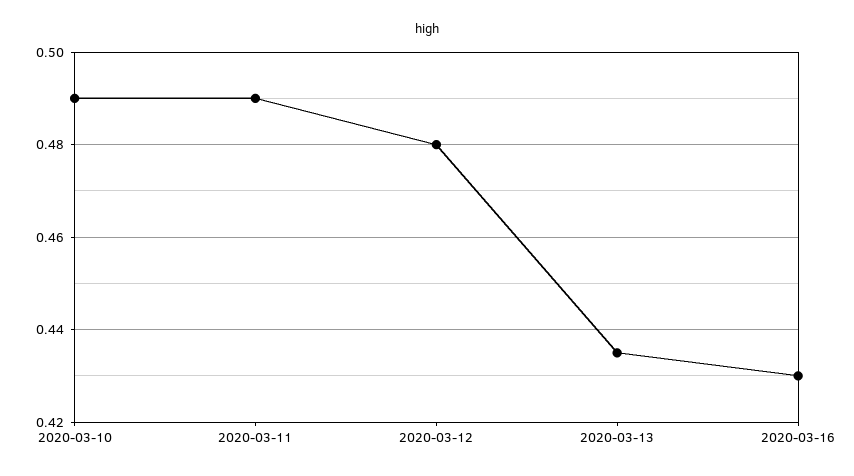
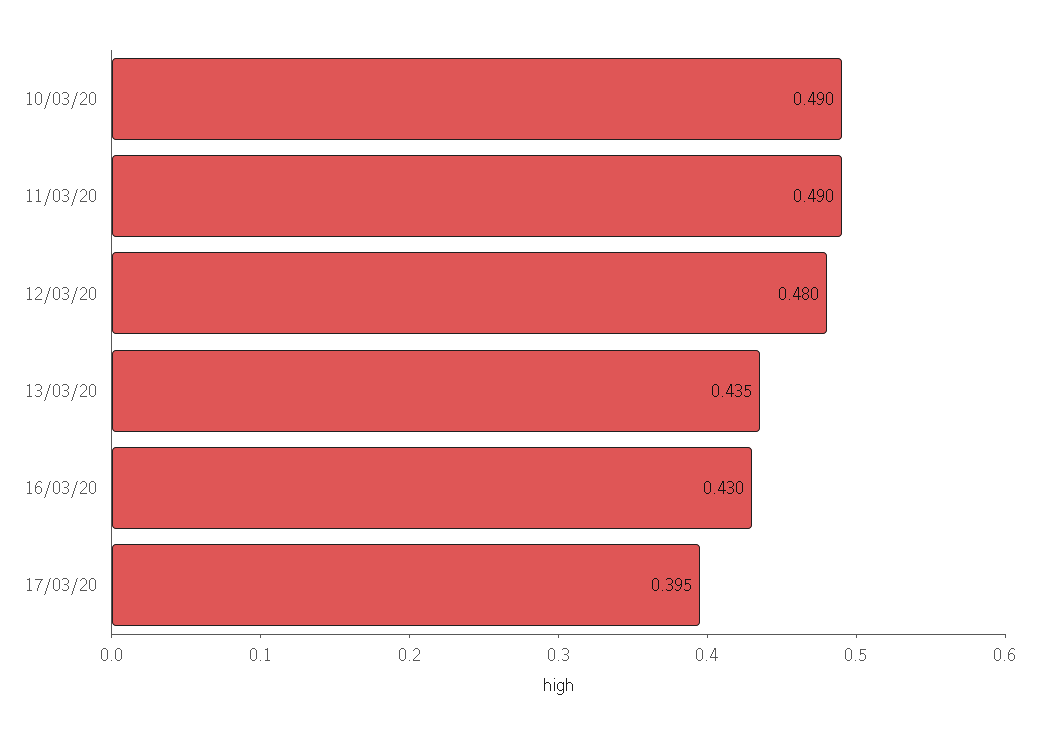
17/03/20: none -> 0.395

